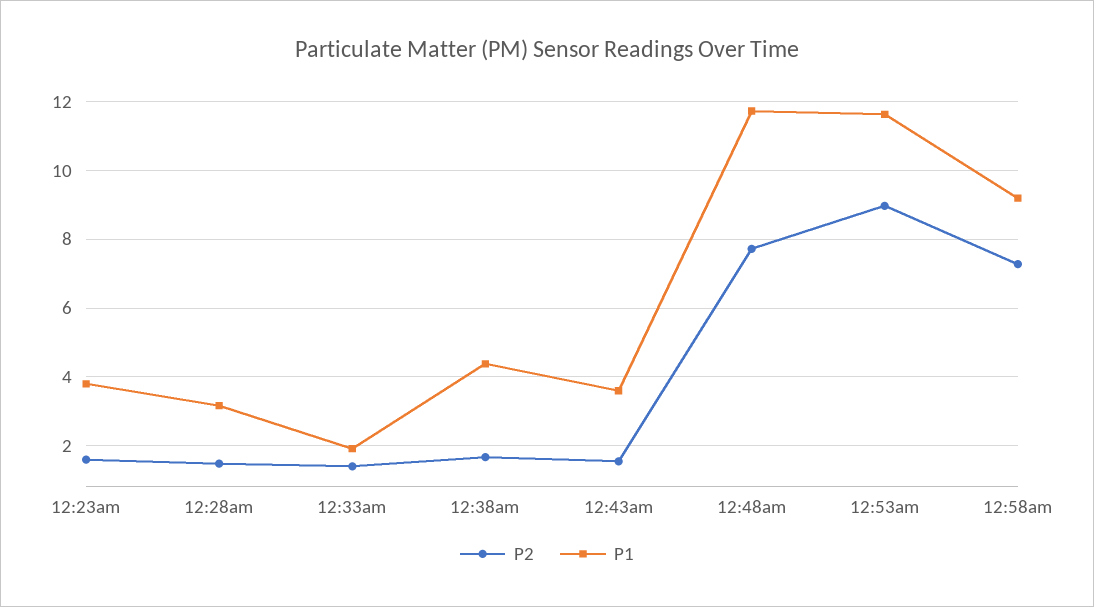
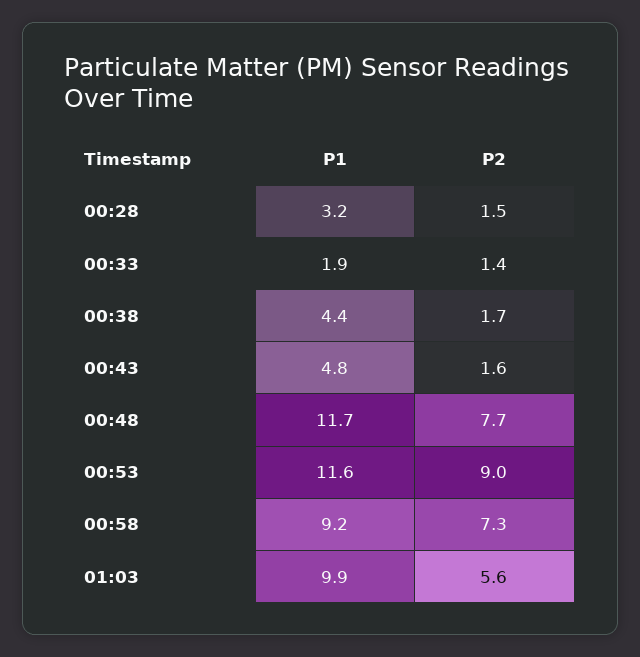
P2, 12:23am: 1.6 -> none
P1, 12:23am: 3.8 -> none
P1, 12:43am: 3.6 -> 4.8
P1, 01:03: none -> 9.9
P2, 01:03: none -> 5.6

